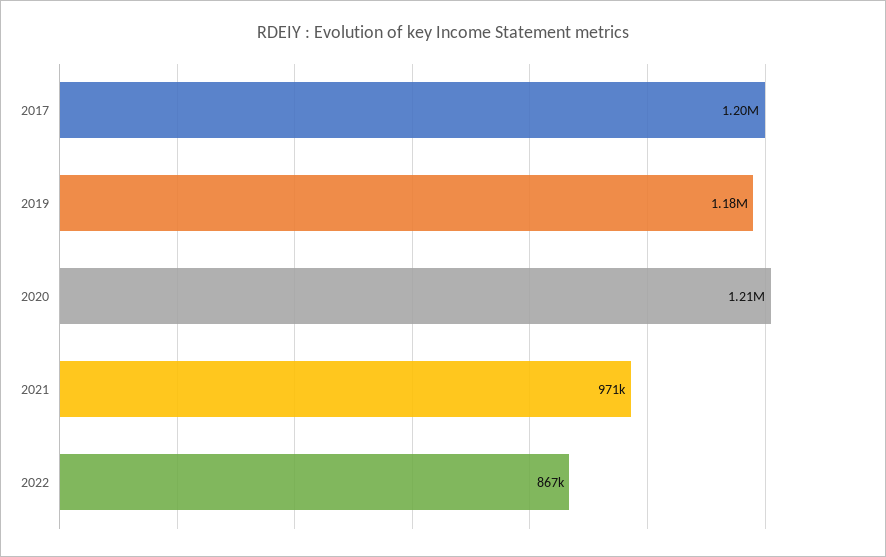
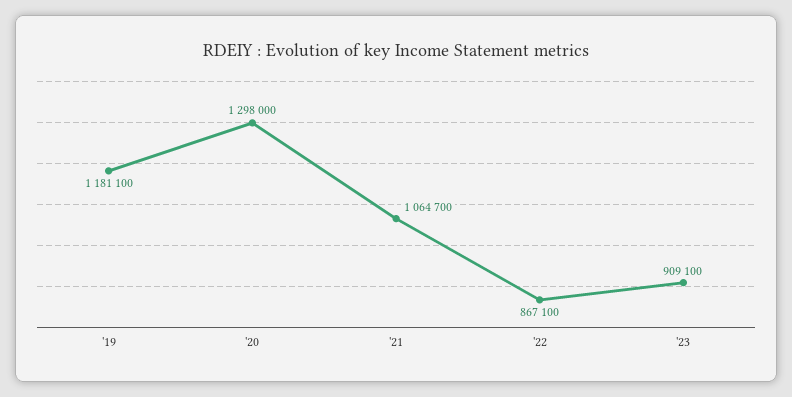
2017: 1200000 -> none
2020: 1210000 -> 1298000
2021: 971000 -> 1064700
'23: none -> 909100

